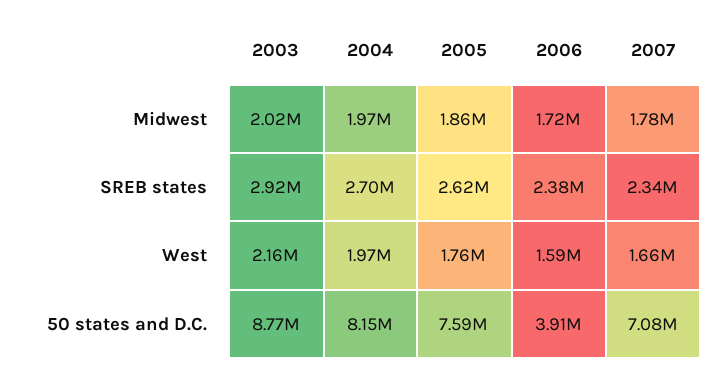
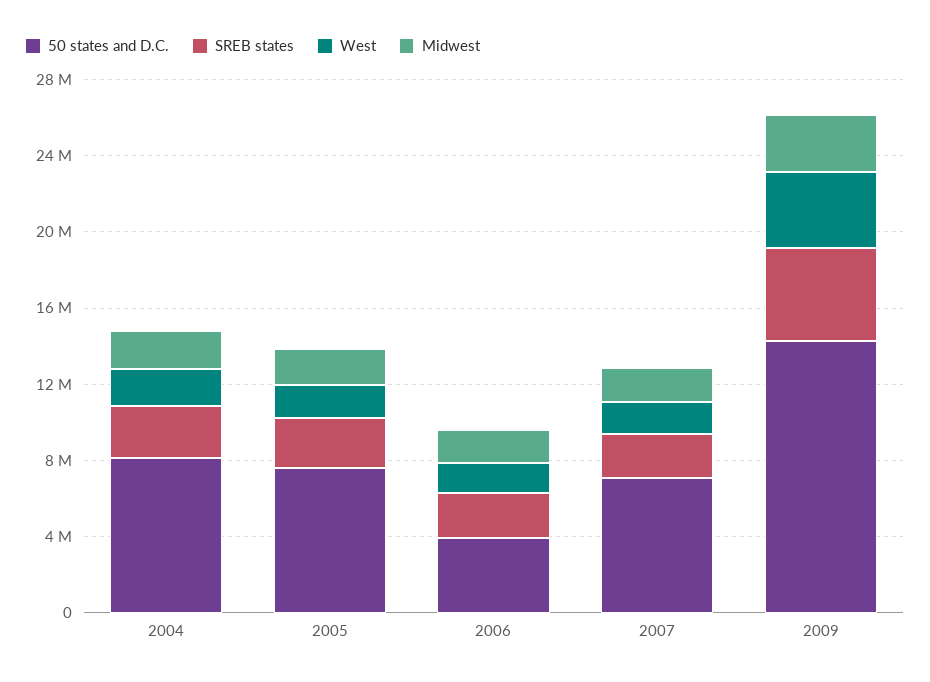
Midwest, 2003: 2020000 -> none
SREB states, 2003: 2920000 -> none
West, 2003: 2160000 -> none
50 states and D.C., 2003: 8770000 -> none
50 states and D.C., 2009: none -> 14000000
SREB states, 2009: none -> 5000000
West, 2009: none -> 4000000
Midwest, 2009: none -> 3000000

